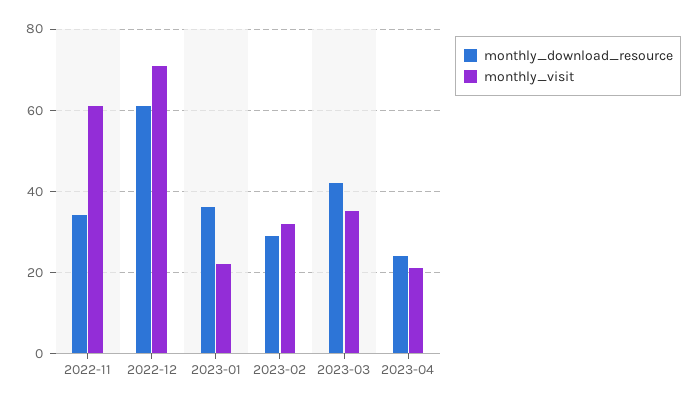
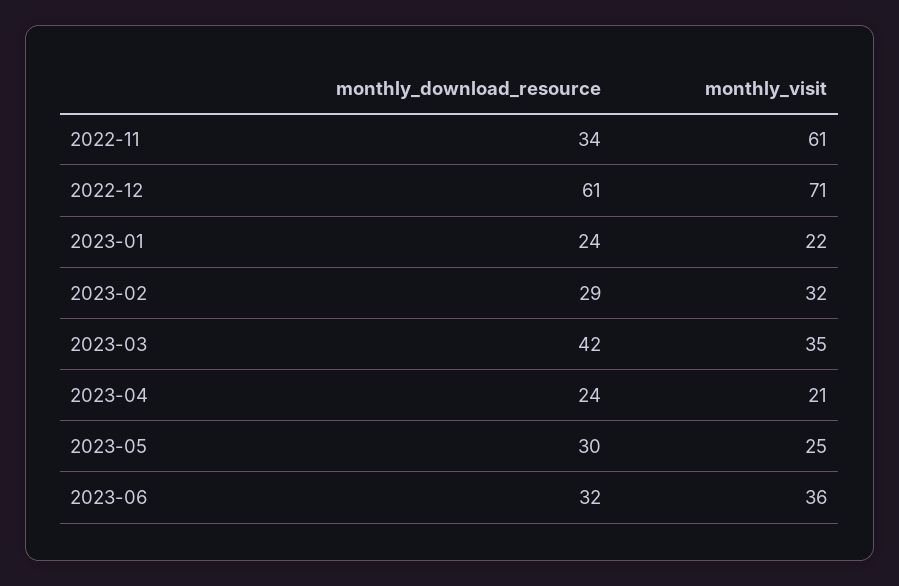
monthly_download_resource, 2023-01: 35 -> 24
monthly_download_resource, 2023-05: none -> 30
monthly_visit, 2023-05: none -> 25
monthly_download_resource, 2023-06: none -> 32
monthly_visit, 2023-06: none -> 36

